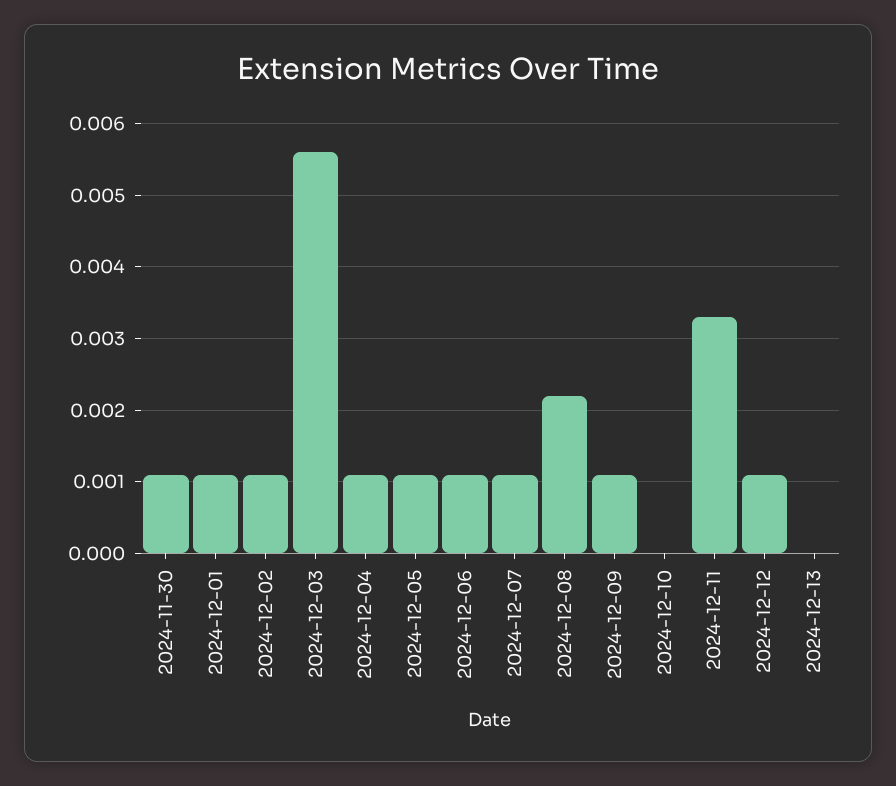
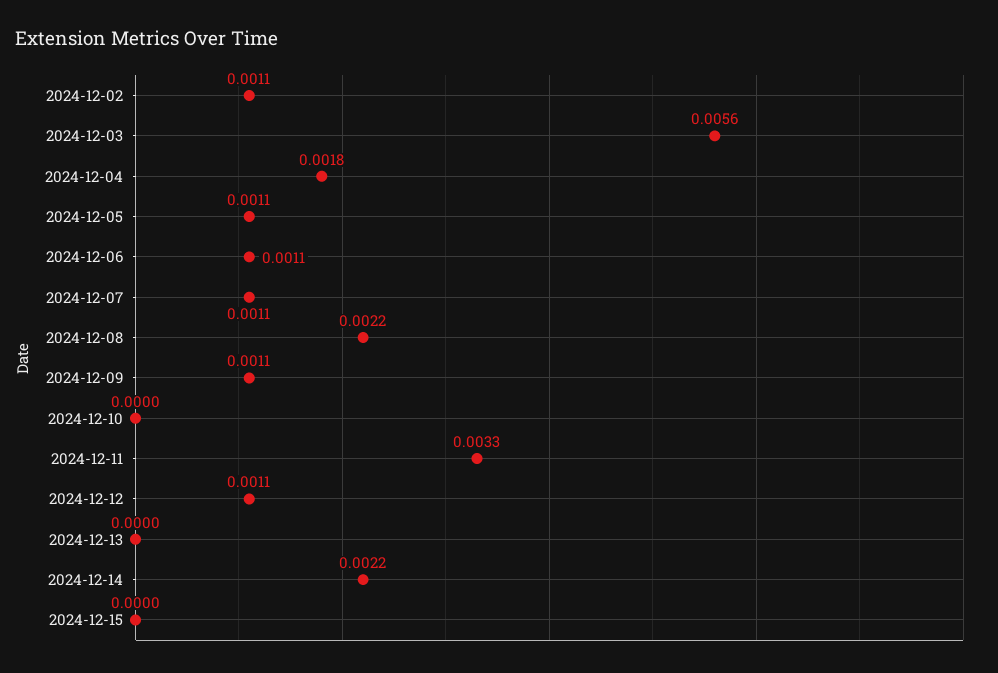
2024-11-30: 0.0011 -> none
2024-12-01: 0.0011 -> none
2024-12-04: 0.0011 -> 0.0018
2024-12-14: none -> 0.0022
2024-12-15: none -> 0

